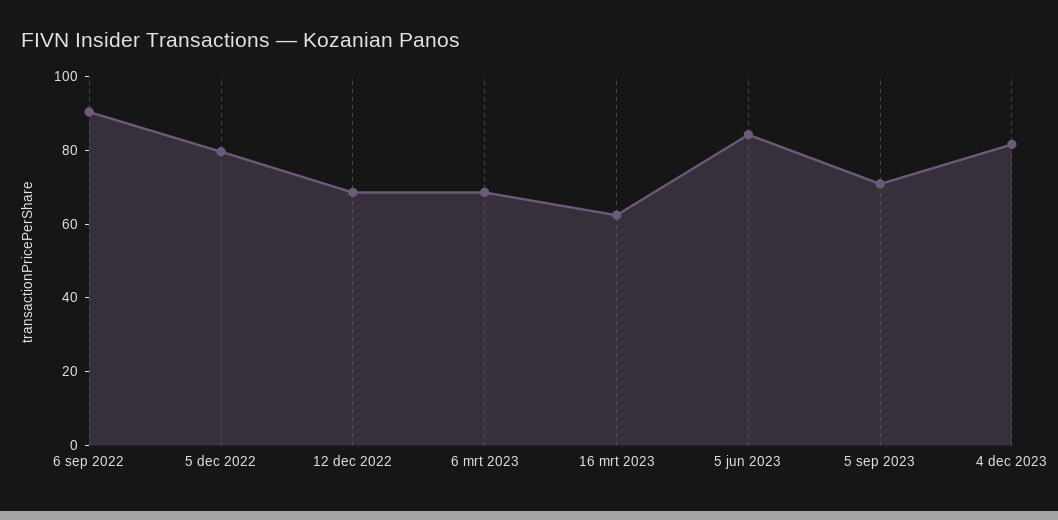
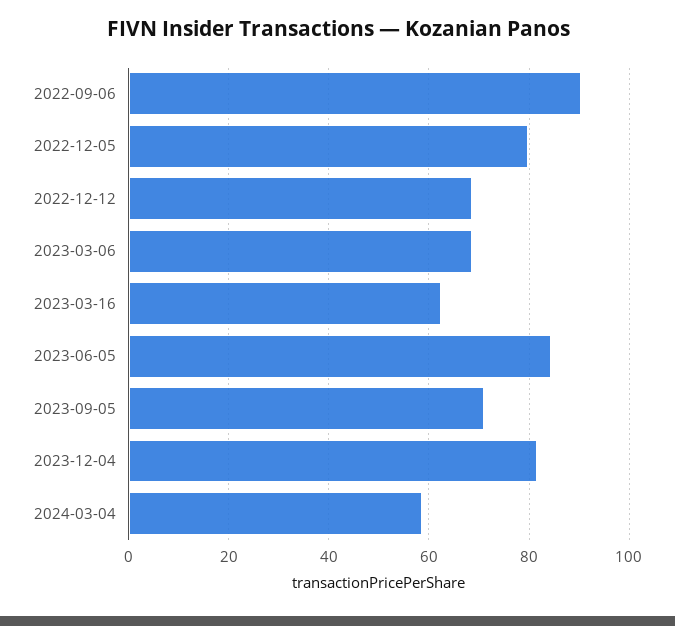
2024-03-04: none -> 58

